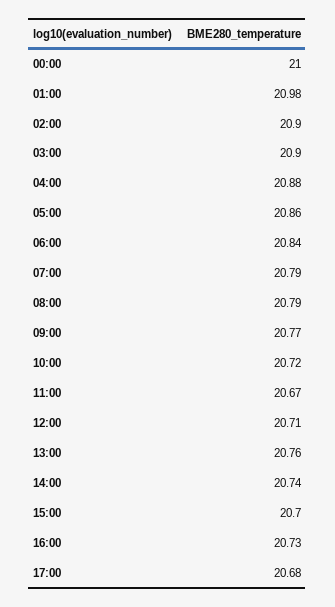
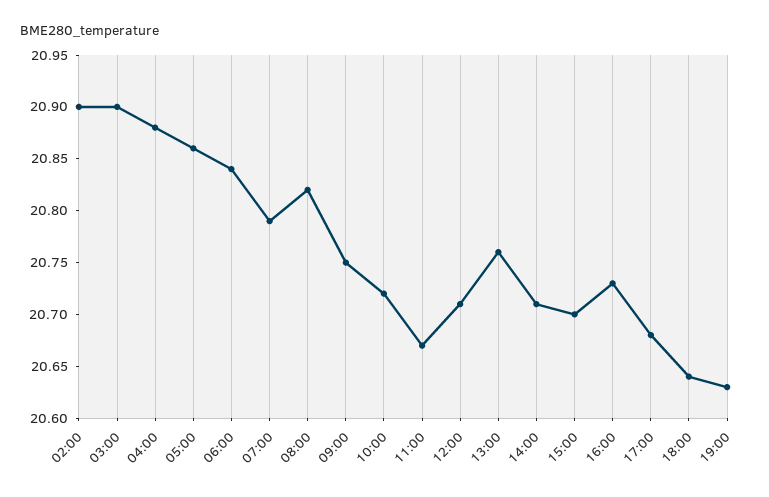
00:00: 21 -> none
01:00: 20.98 -> none
08:00: 20.79 -> 20.82
09:00: 20.77 -> 20.75
14:00: 20.74 -> 20.71
18:00: none -> 20.64
19:00: none -> 20.63

